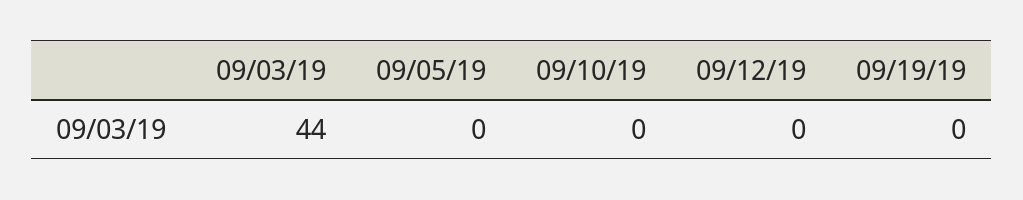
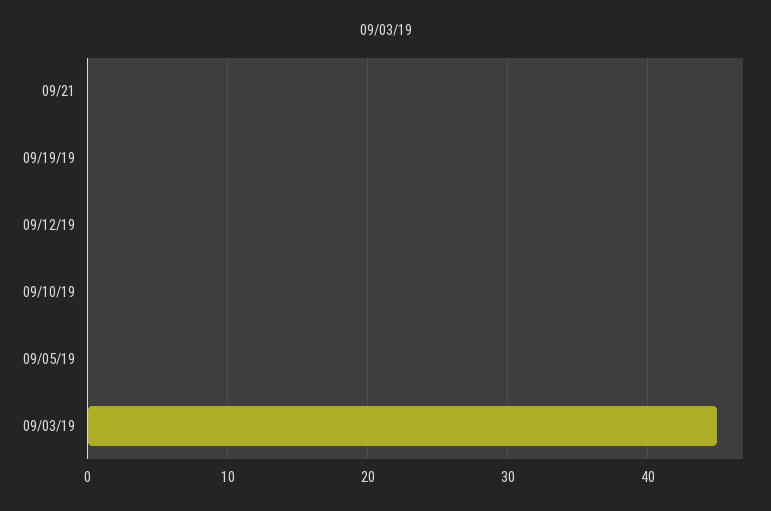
09/03/19: 44 -> 45
09/21: none -> 0

